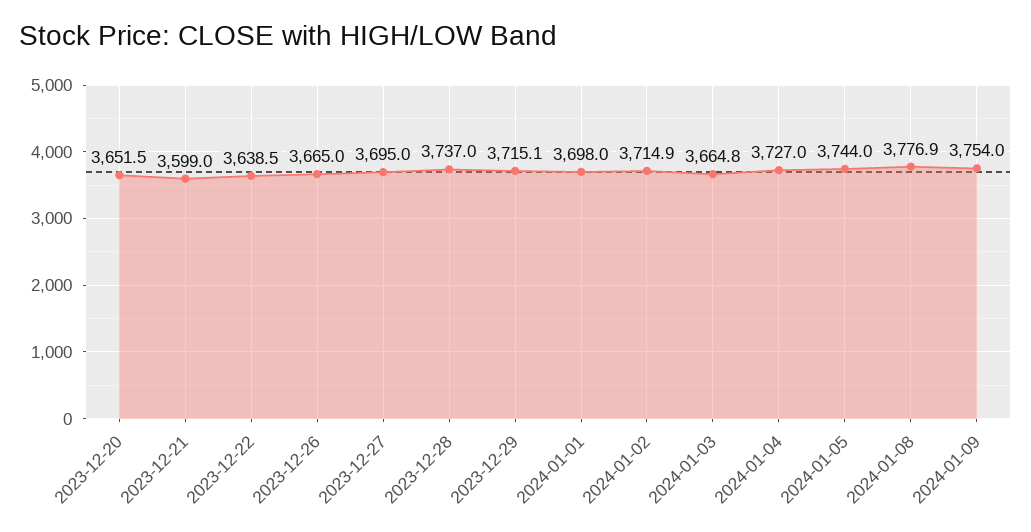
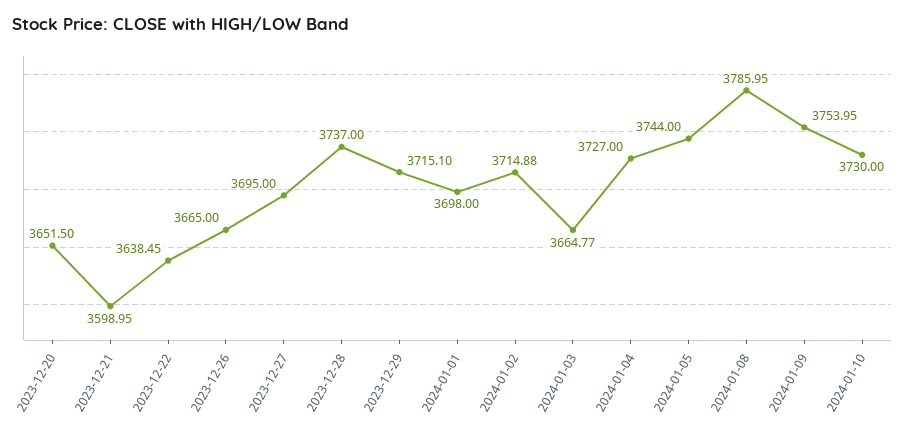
2024-01-08: 3776.9 -> 3785.95
2024-01-10: none -> 3730

